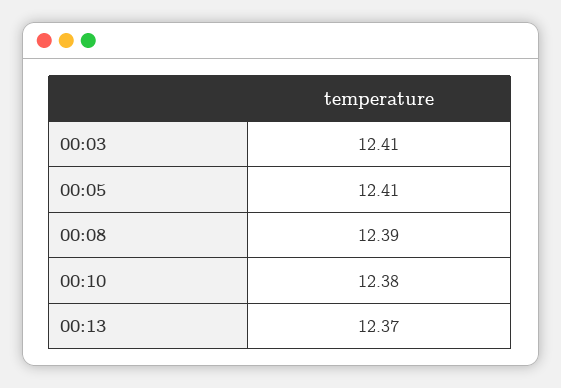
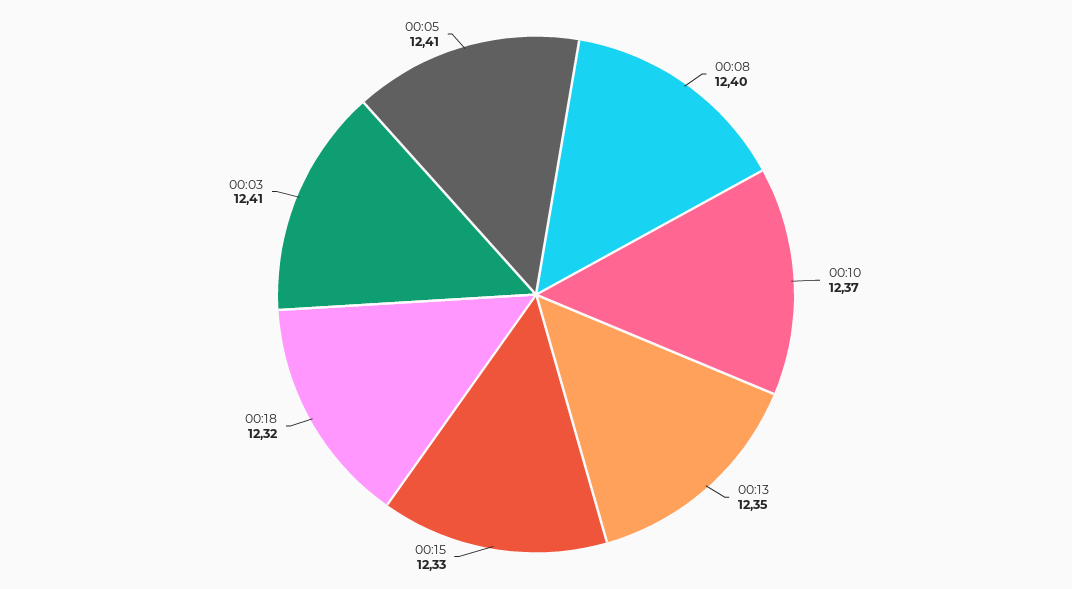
00:08: 12.39 -> 12.4
00:10: 12.38 -> 12.37
00:13: 12.37 -> 12.35
00:15: none -> 12.33
00:18: none -> 12.32

